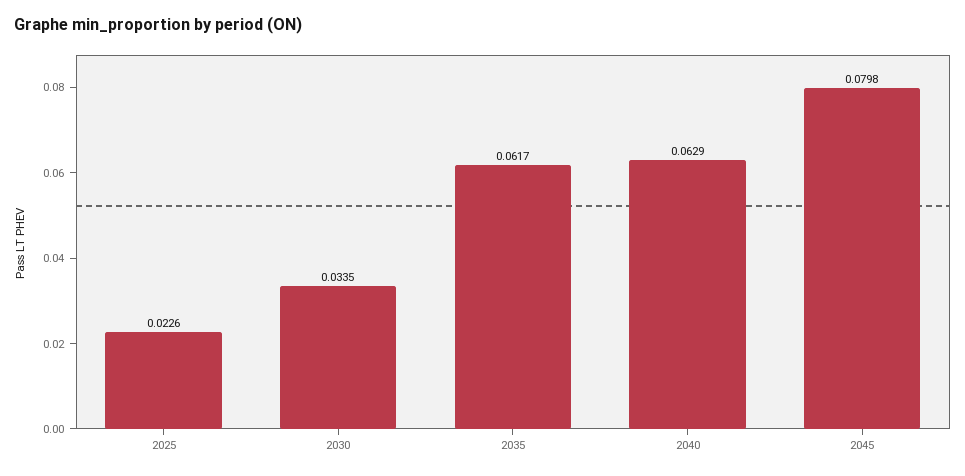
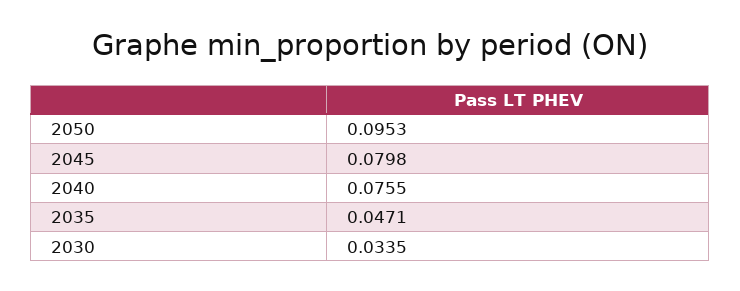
2025: 0.0226 -> none
2035: 0.0617 -> 0.0471
2040: 0.0629 -> 0.0755
2050: none -> 0.0953

